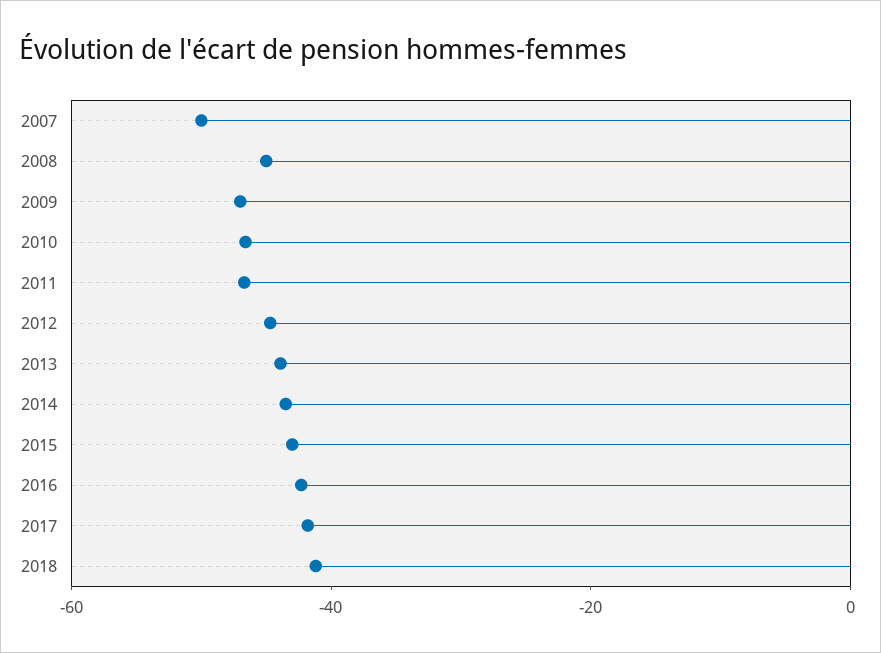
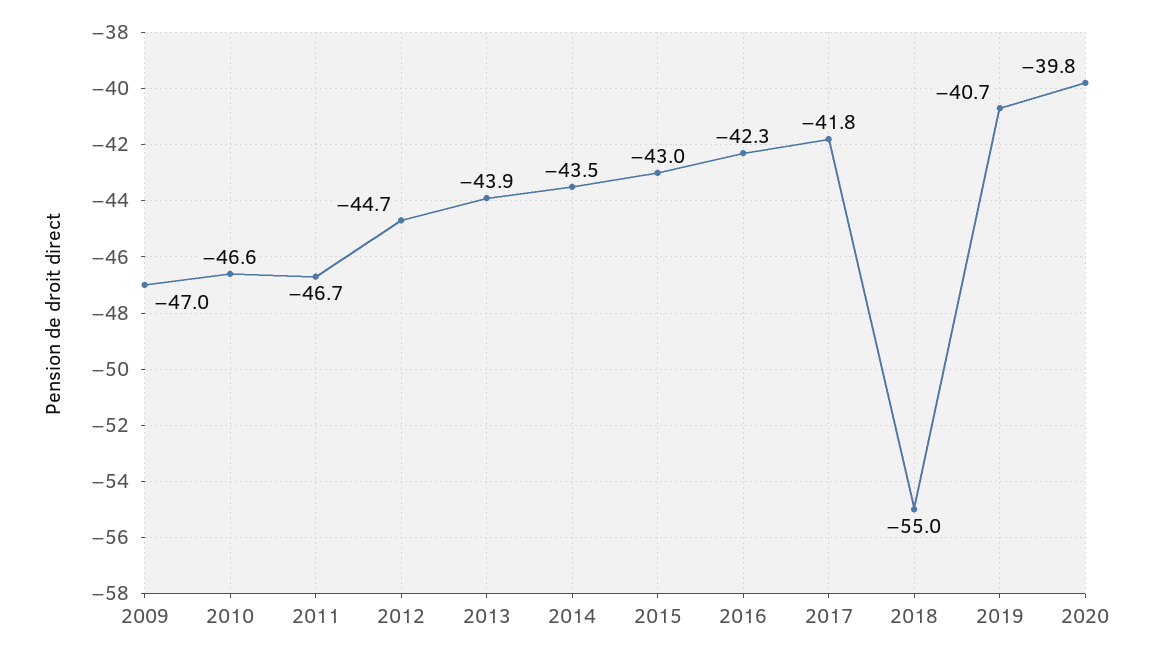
2007: -50 -> none
2008: -45 -> none
2018: -40 -> -55
2019: none -> -40.7
2020: none -> -39.8

